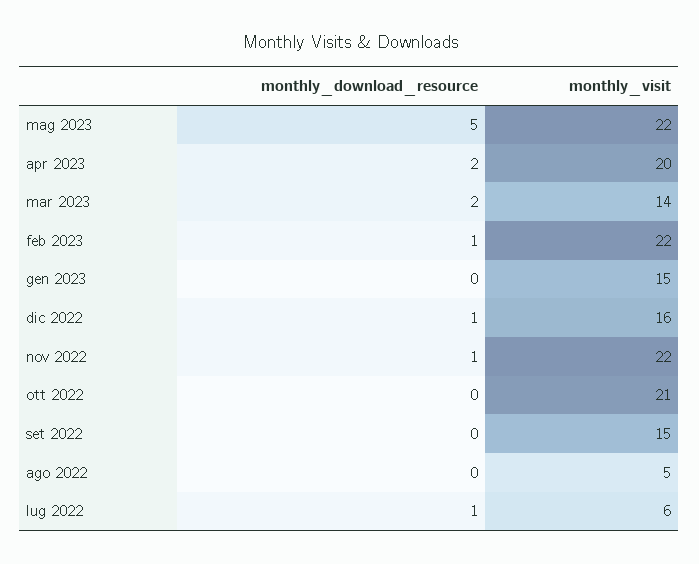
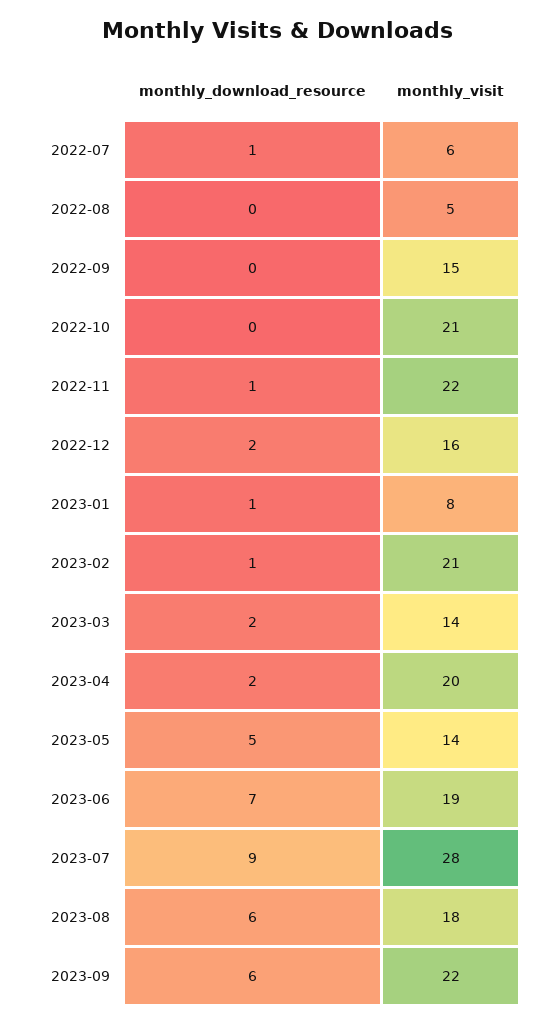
monthly_visit, mag 2023: 22 -> 14
monthly_visit, feb 2023: 22 -> 21
monthly_download_resource, gen 2023: 0 -> 1
monthly_visit, gen 2023: 15 -> 8
monthly_download_resource, dic 2022: 1 -> 2
monthly_download_resource, 2023-06: none -> 7
monthly_visit, 2023-06: none -> 19
monthly_download_resource, 2023-07: none -> 9
monthly_visit, 2023-07: none -> 28
monthly_download_resource, 2023-08: none -> 6
monthly_visit, 2023-08: none -> 18
monthly_download_resource, 2023-09: none -> 6
monthly_visit, 2023-09: none -> 22

